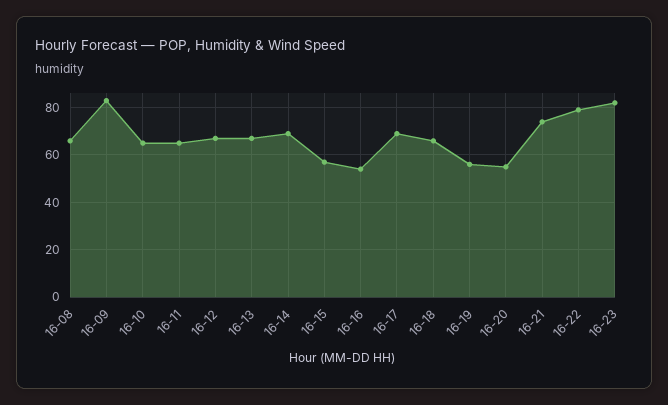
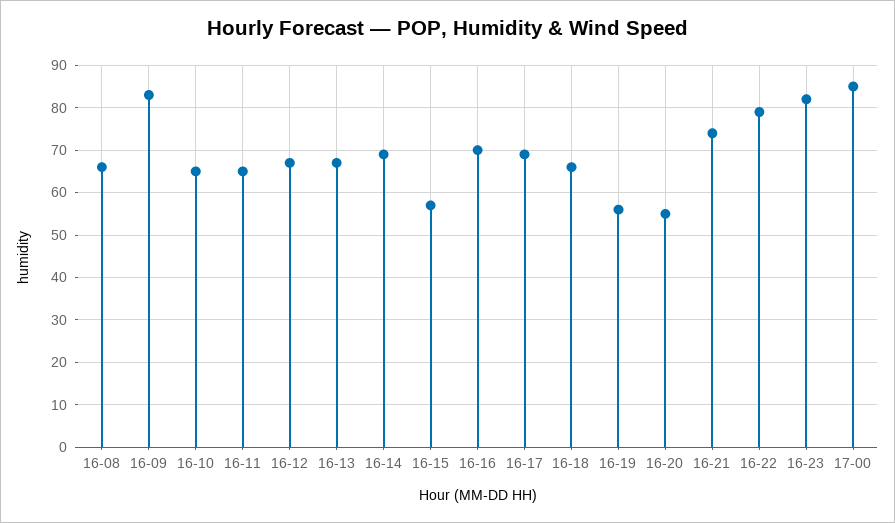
16-16: 55 -> 70
17-00: none -> 85

